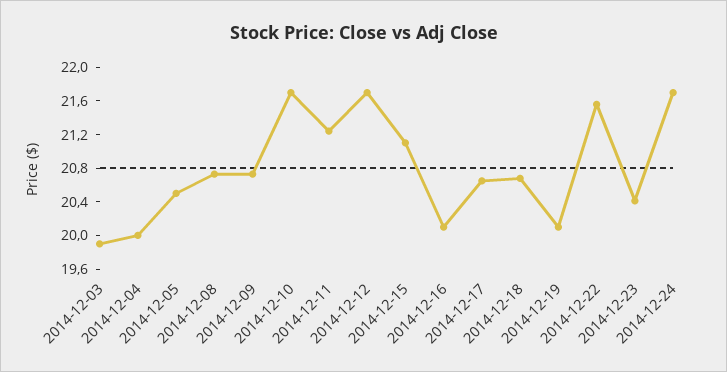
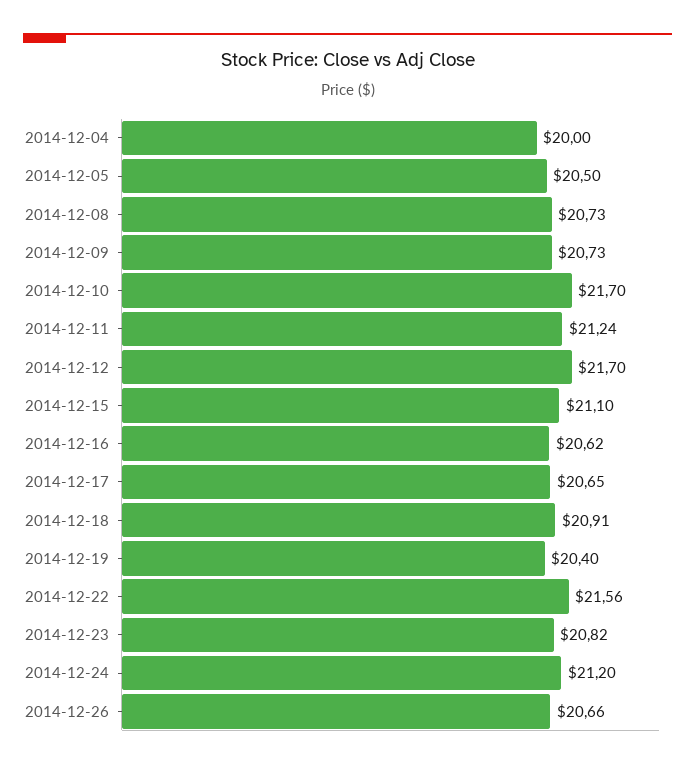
2014-12-03: 19.9 -> none
2014-12-16: 20.1 -> 20.62
2014-12-18: 20.7 -> 20.91
2014-12-19: 20.1 -> 20.4
2014-12-23: 20.4 -> 20.82
2014-12-24: 21.7 -> 21.2
2014-12-26: none -> 20.66

